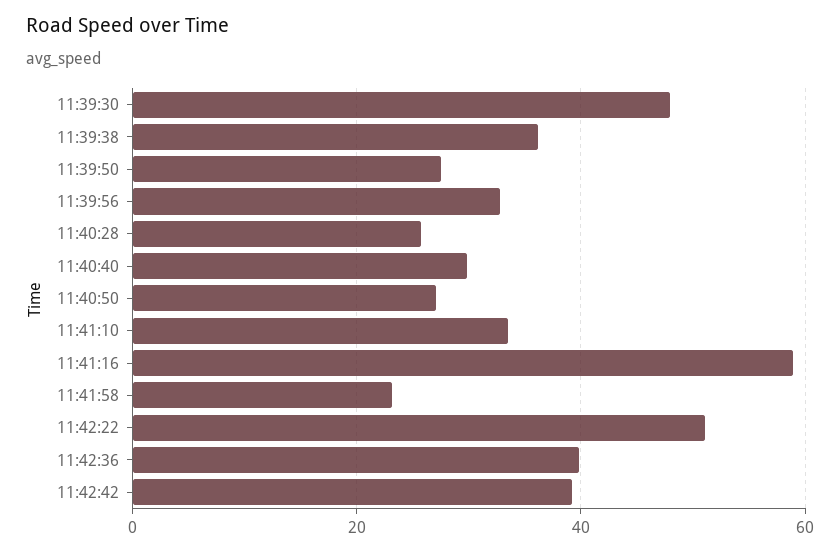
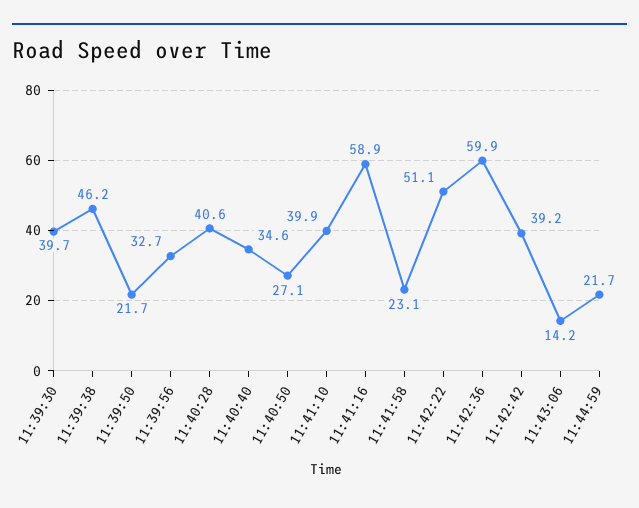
11:39:30: 48 -> 39.7
11:39:38: 36 -> 46.2
11:39:50: 28 -> 21.7
11:40:28: 26 -> 40.6
11:40:40: 30 -> 34.6
11:41:10: 34 -> 39.9
11:42:36: 40 -> 59.9
11:43:06: none -> 14.2
11:44:59: none -> 21.7

